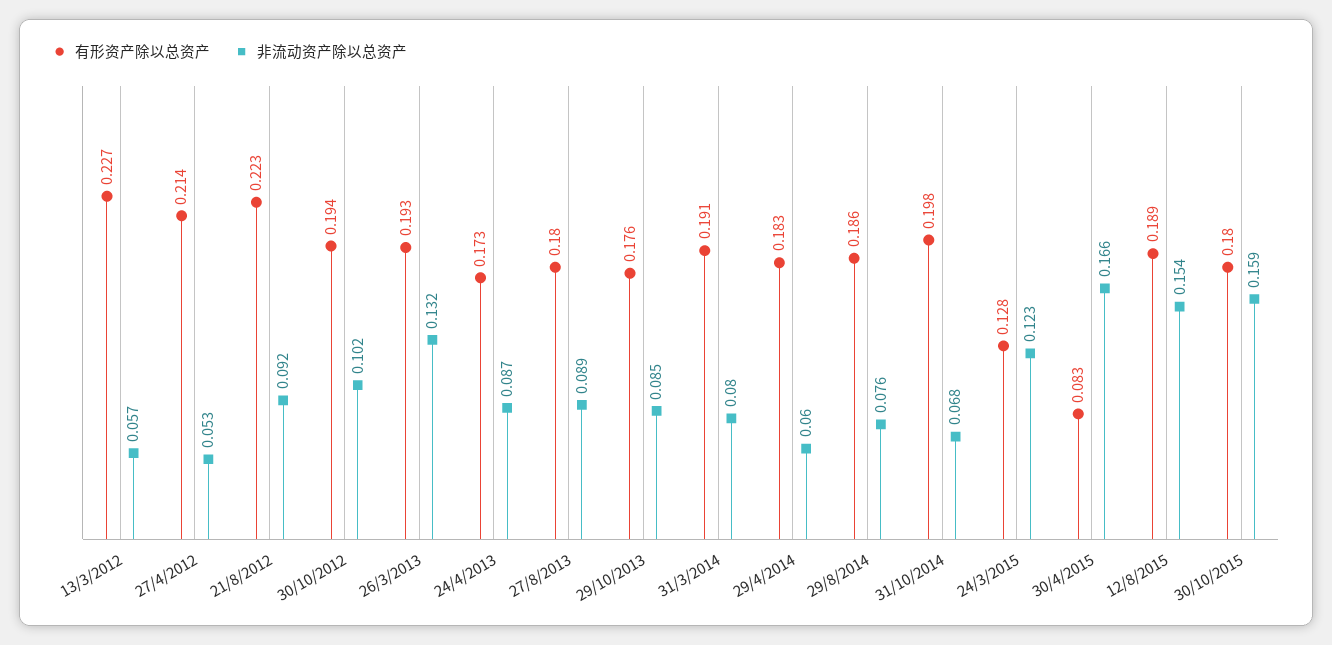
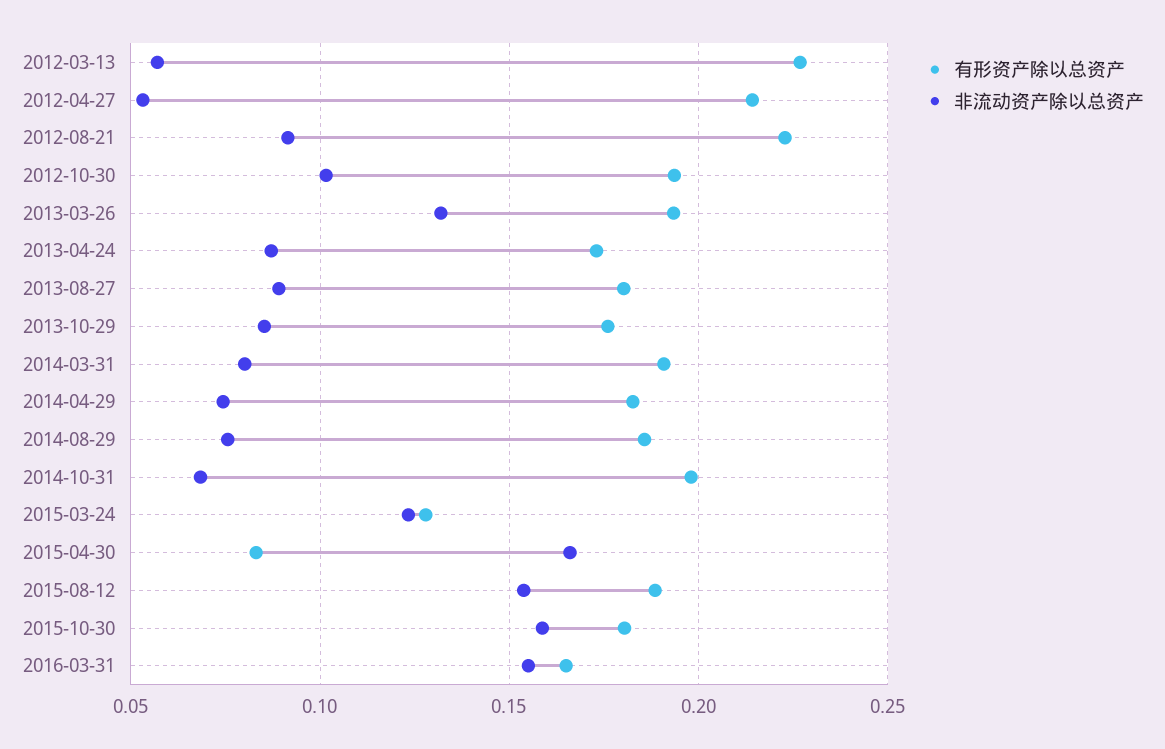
非流动资产除以总资产, 29/4/2014: 0.06 -> 0.075
有形资产除以总资产, 2016-03-31: none -> 0.165
非流动资产除以总资产, 2016-03-31: none -> 0.155

